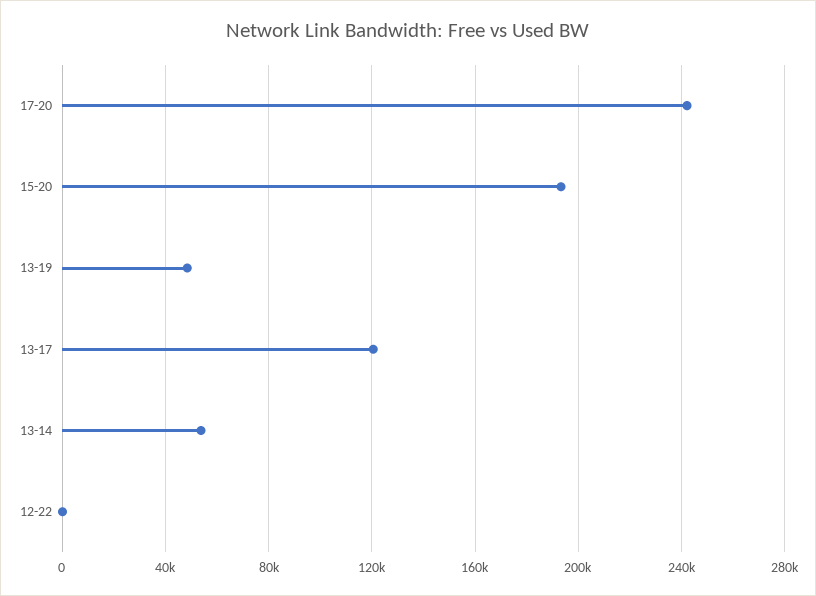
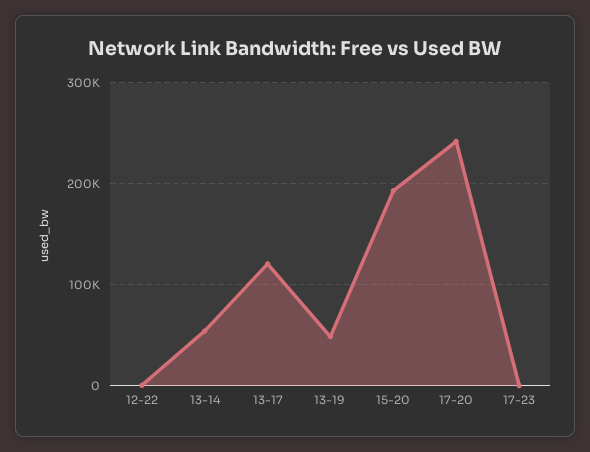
17-23: none -> 0

